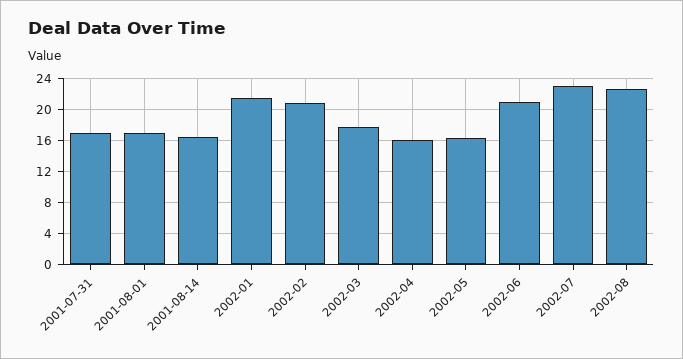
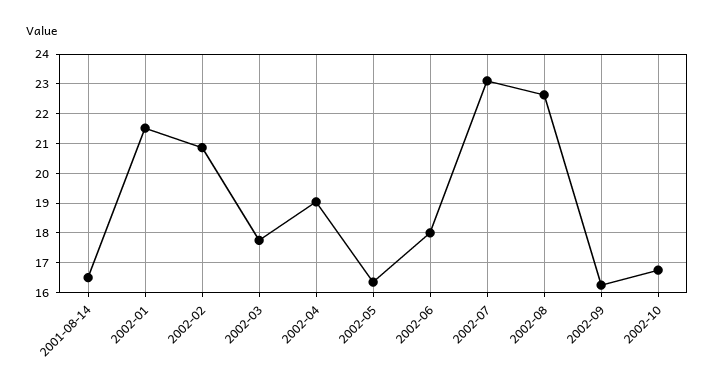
2001-07-31: 17 -> none
2001-08-01: 17 -> none
2002-04: 16 -> 19
2002-06: 21 -> 18
2002-09: none -> 16.25
2002-10: none -> 16.75

